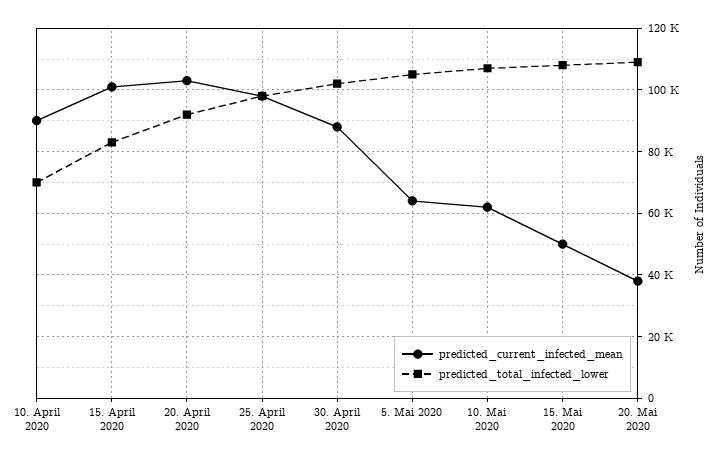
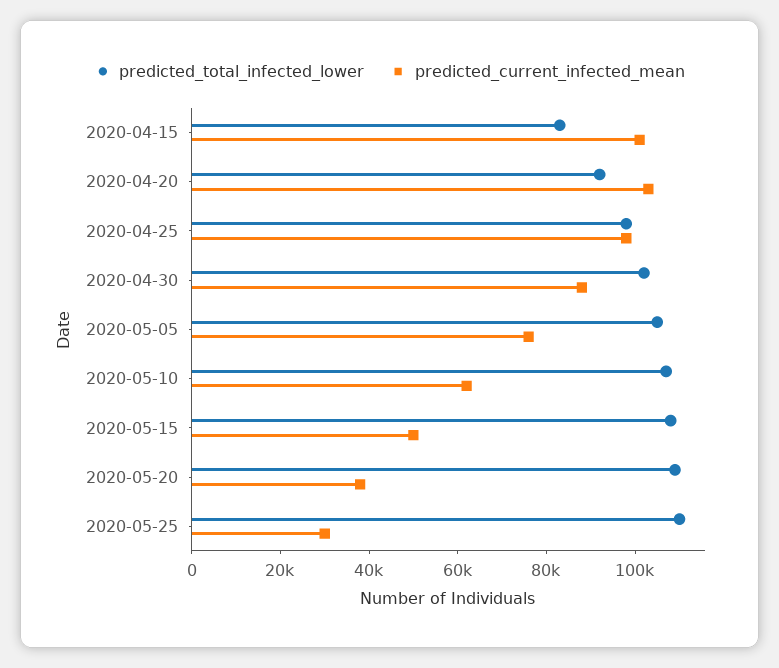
predicted_current_infected_mean, 10. April 2020: 90000 -> none
predicted_total_infected_lower, 10. April 2020: 70000 -> none
predicted_current_infected_mean, 5. Mai 2020: 64000 -> 75000
predicted_total_infected_lower, 2020-05-25: none -> 110000
predicted_current_infected_mean, 2020-05-25: none -> 30000

